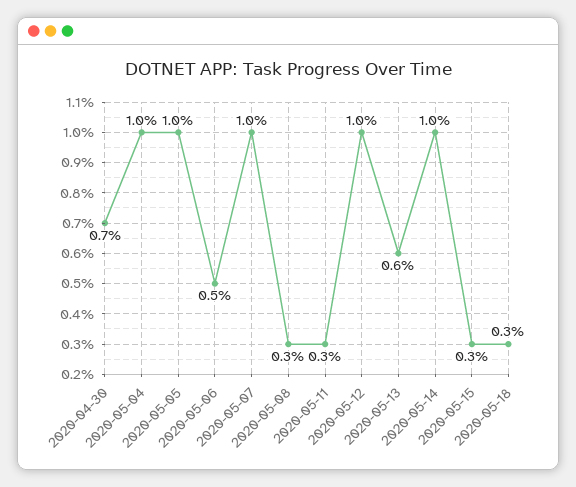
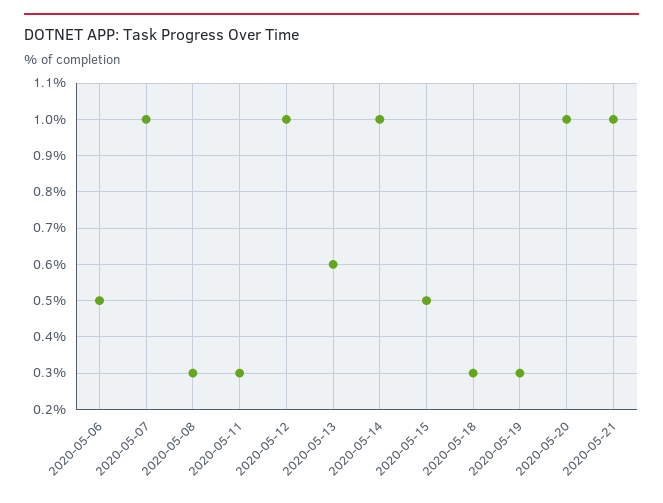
2020-04-30: 0.7 -> none
2020-05-04: 1 -> none
2020-05-05: 1 -> none
2020-05-15: 0.3 -> 0.5
2020-05-19: none -> 0.3
2020-05-20: none -> 1
2020-05-21: none -> 1

